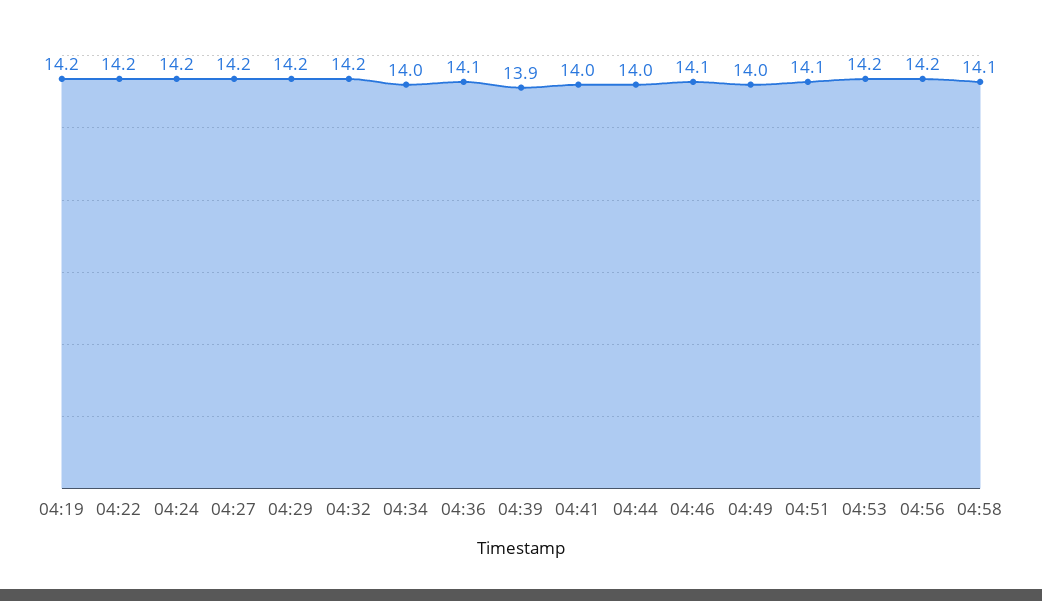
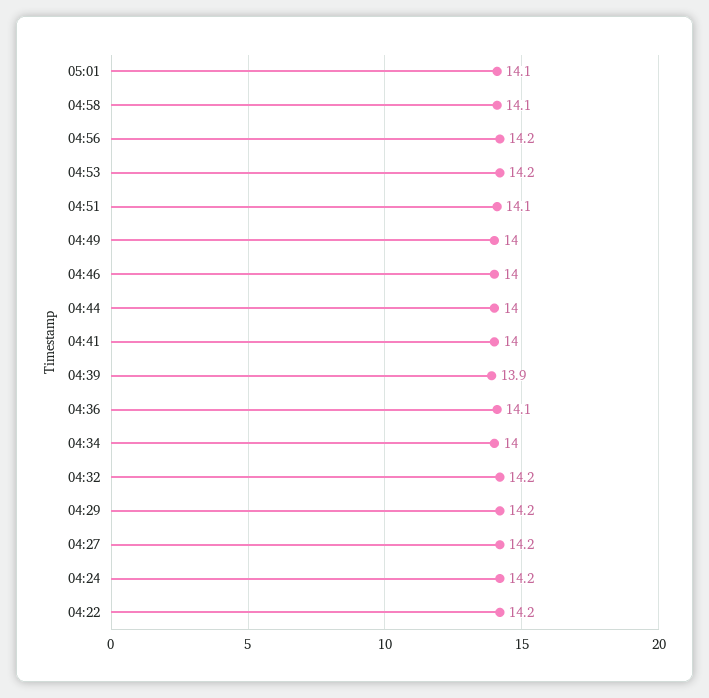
04:19: 14.2 -> none
04:46: 14.1 -> 14
05:01: none -> 14.1

